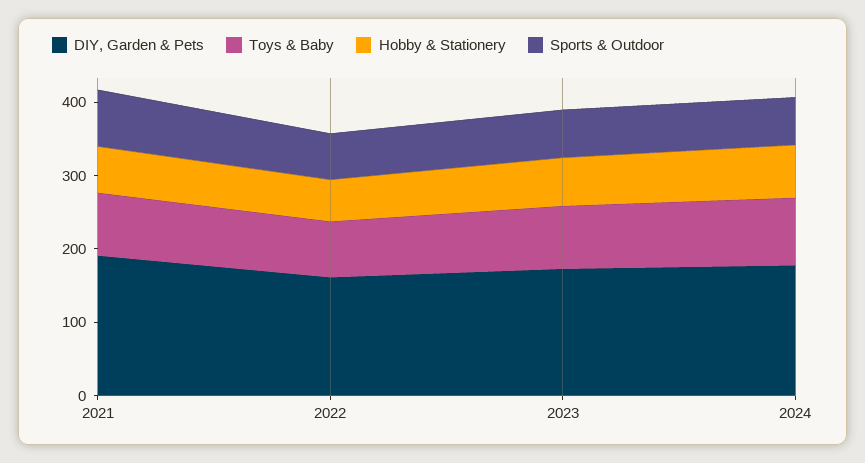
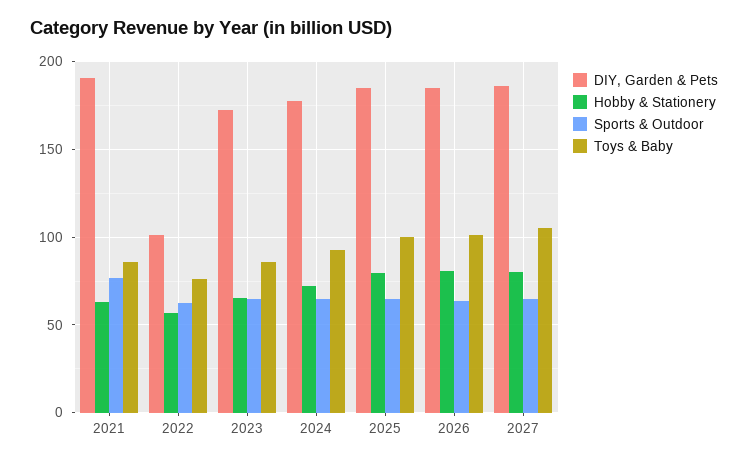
DIY, Garden & Pets, 2022: 160 -> 100
DIY, Garden & Pets, 2025: none -> 185
Hobby & Stationery, 2025: none -> 80
Sports & Outdoor, 2025: none -> 65
Toys & Baby, 2025: none -> 100
DIY, Garden & Pets, 2026: none -> 185
Hobby & Stationery, 2026: none -> 80
Sports & Outdoor, 2026: none -> 65
Toys & Baby, 2026: none -> 100
DIY, Garden & Pets, 2027: none -> 185
Hobby & Stationery, 2027: none -> 80
Sports & Outdoor, 2027: none -> 65
Toys & Baby, 2027: none -> 105

